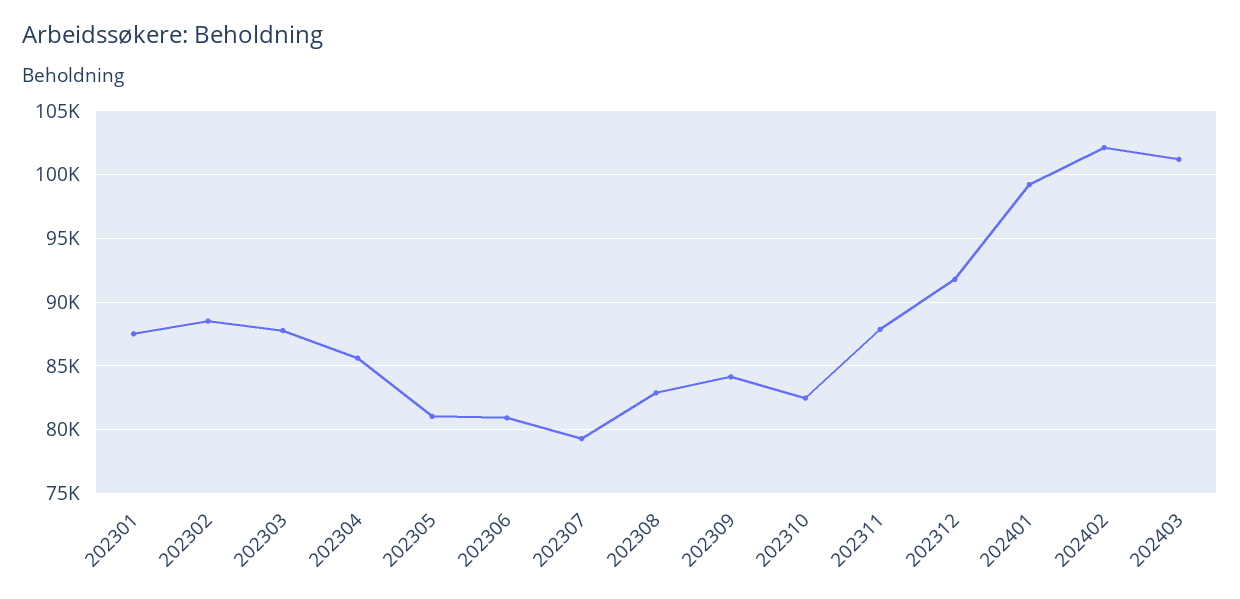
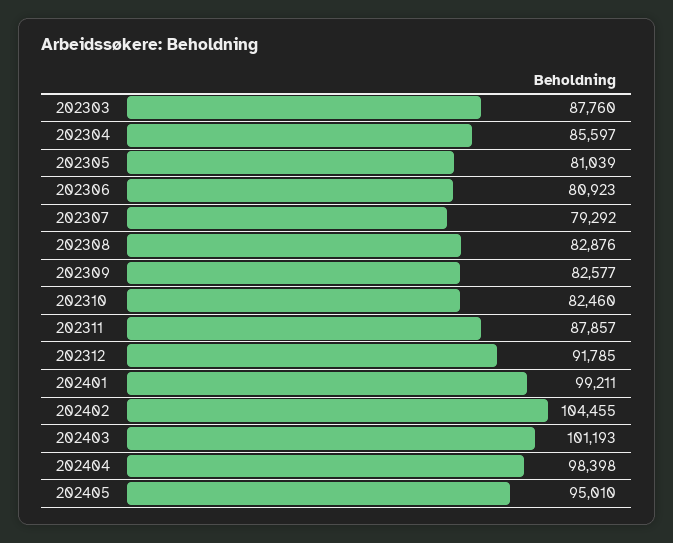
202301: 87500 -> none
202302: 88500 -> none
202309: 84000 -> 82577
202402: 102000 -> 104455
202404: none -> 98398
202405: none -> 95010

